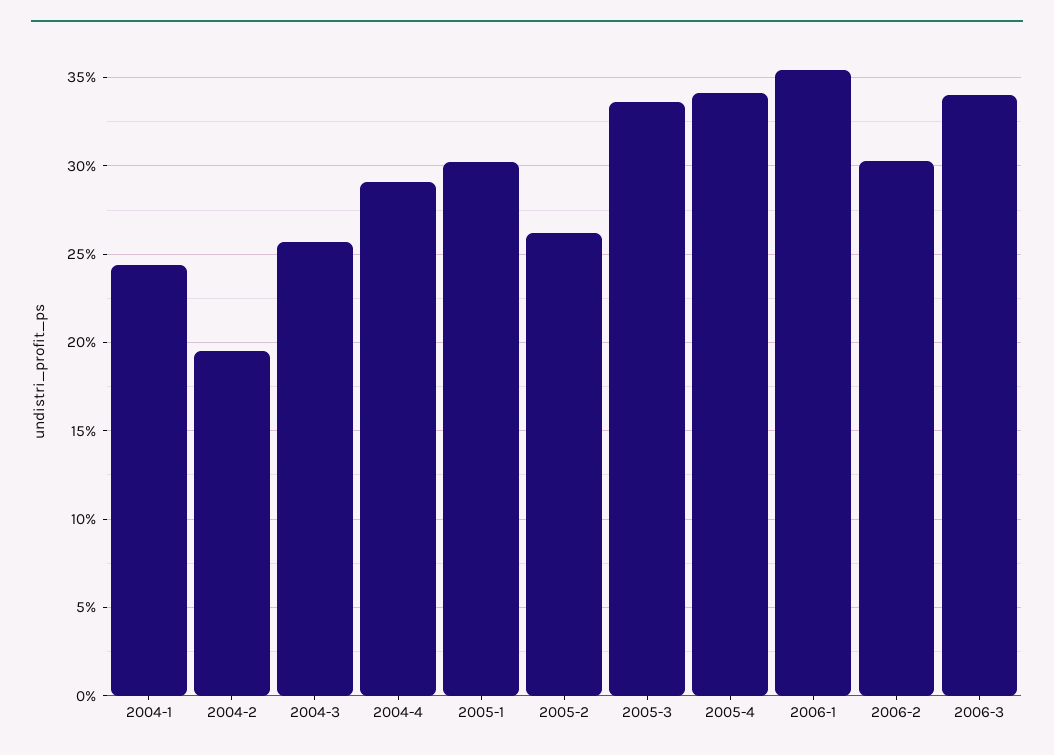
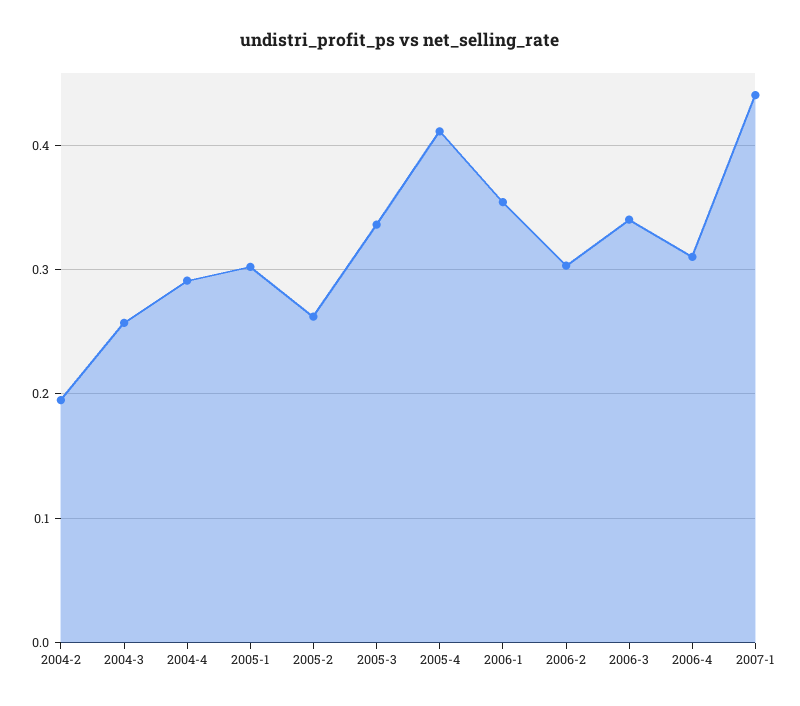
2004-1: 0.245 -> none
2005-4: 0.34 -> 0.41
2006-4: none -> 0.31
2007-1: none -> 0.44

